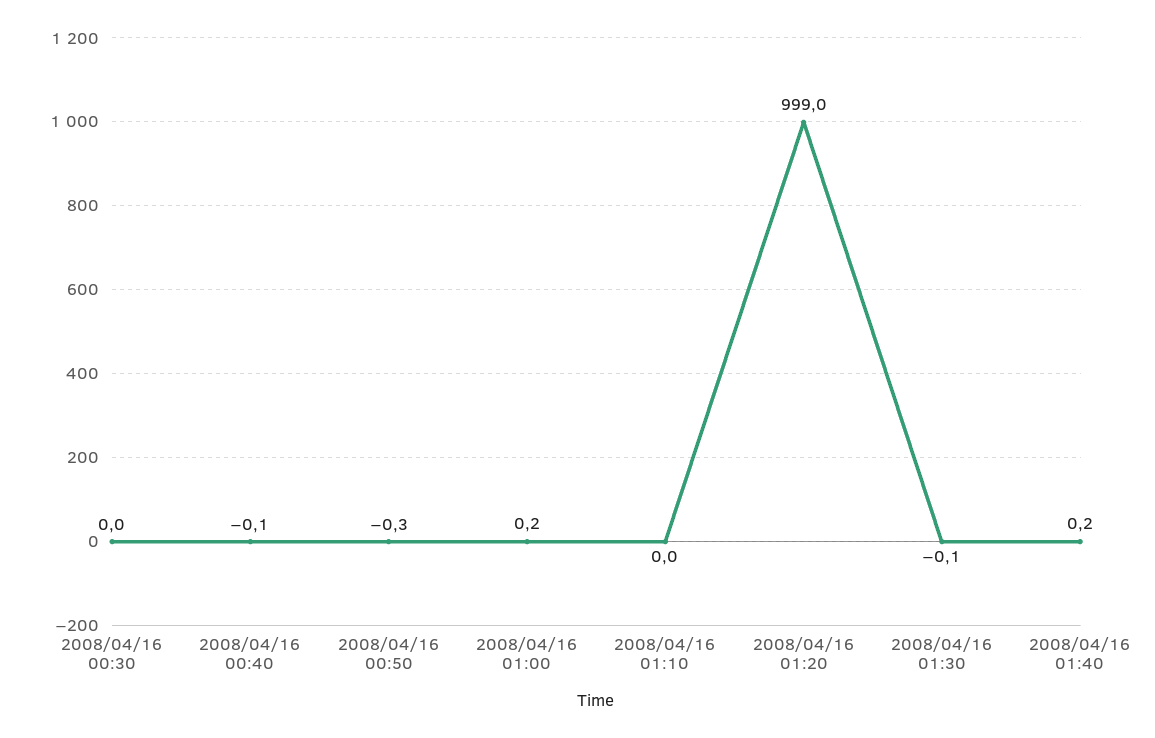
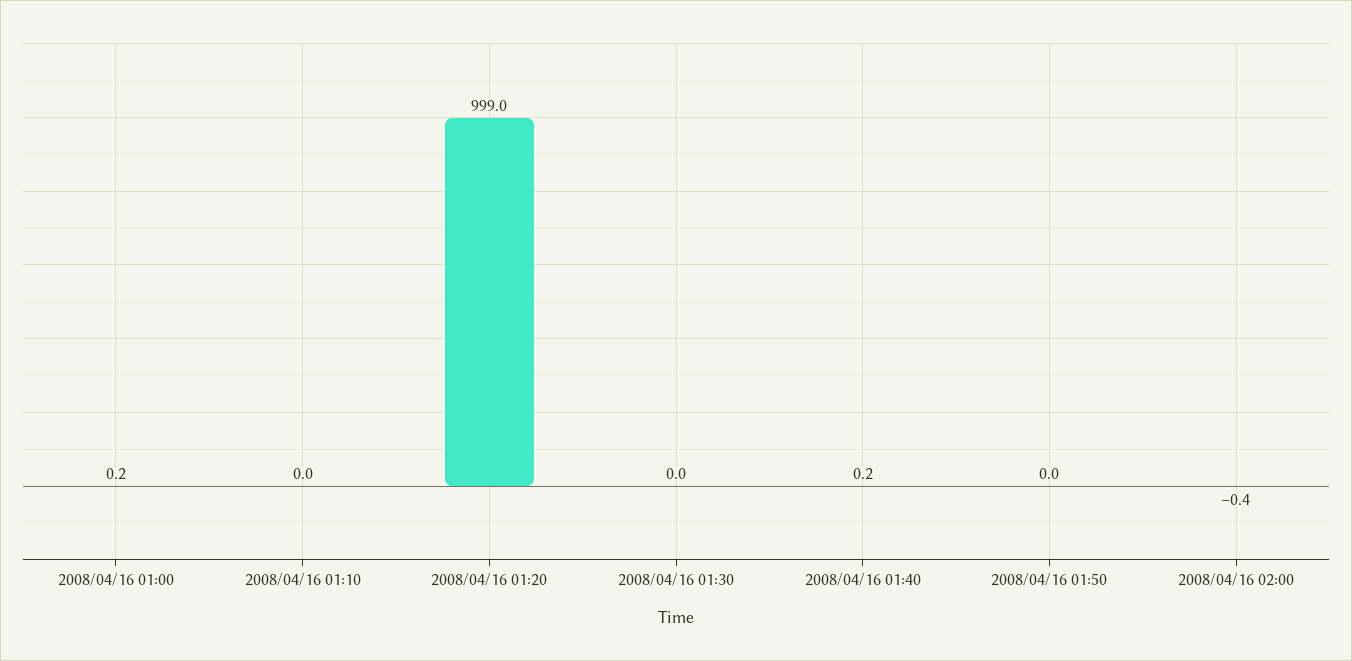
2008/04/16 00:30: 0 -> none
2008/04/16 00:40: -0.1 -> none
2008/04/16 00:50: -0.3 -> none
2008/04/16 01:30: -0.1 -> 0
2008/04/16 01:50: none -> 0
2008/04/16 02:00: none -> -0.4

